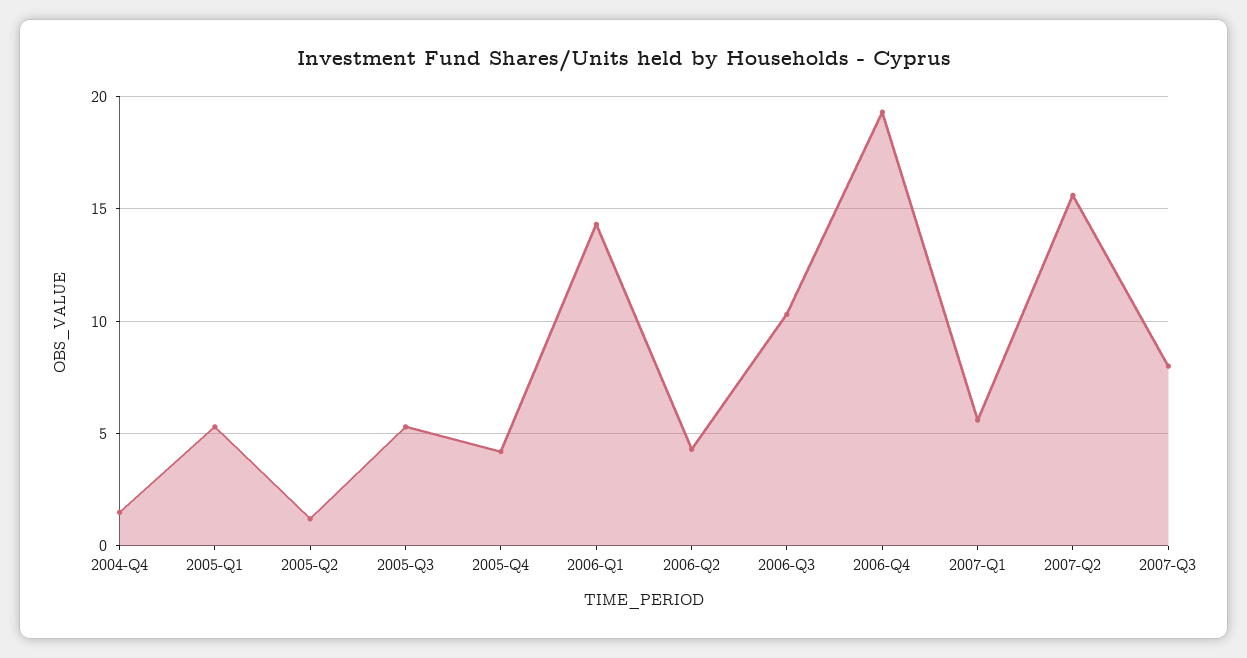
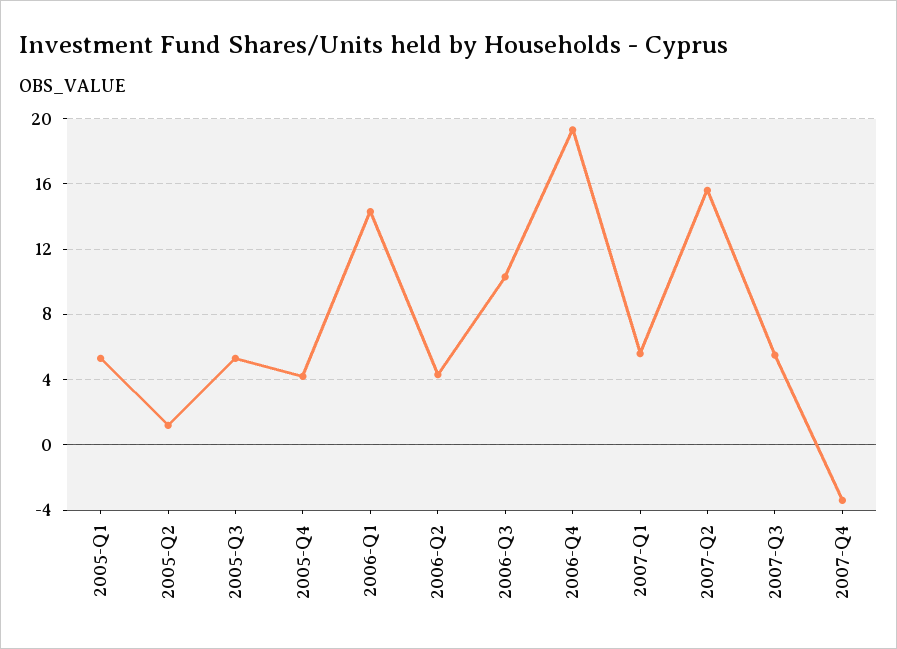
2004-Q4: 1.5 -> none
2007-Q3: 8 -> 5.5
2007-Q4: none -> -3.5

